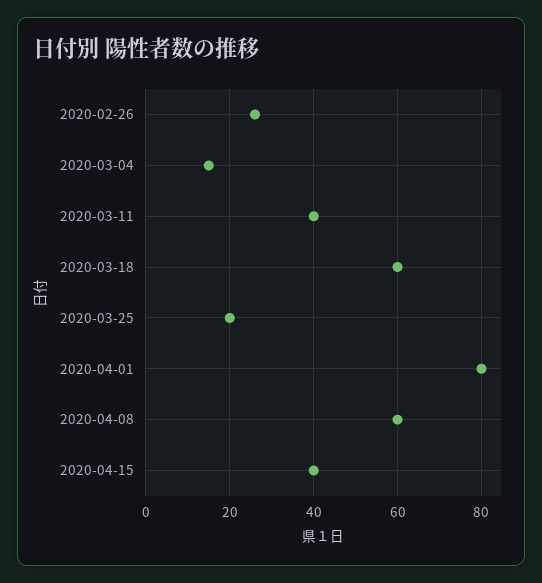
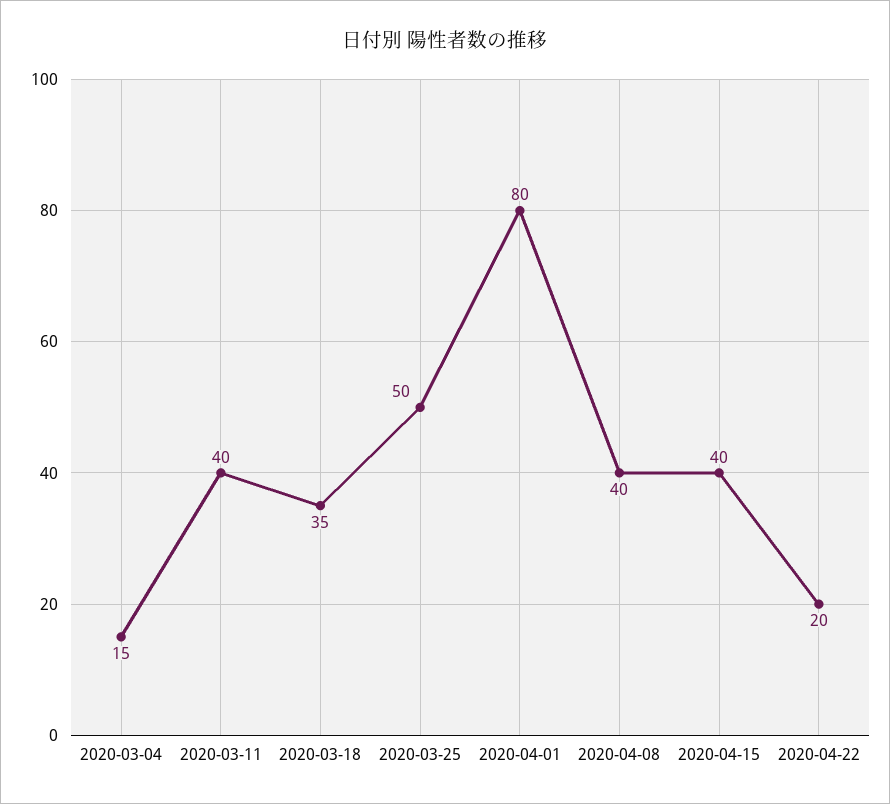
2020-02-26: 25 -> none
2020-03-18: 60 -> 35
2020-03-25: 20 -> 50
2020-04-08: 60 -> 40
2020-04-22: none -> 20

